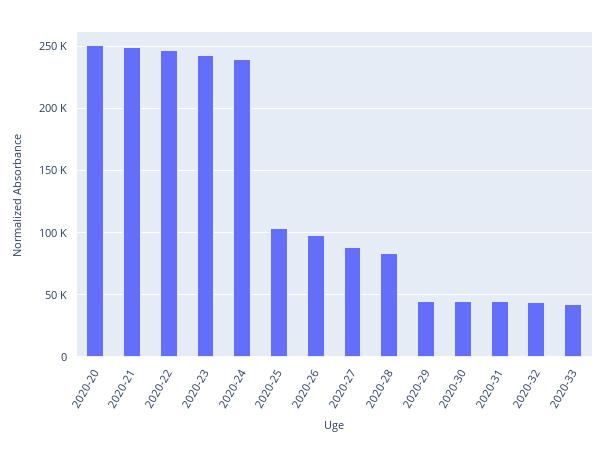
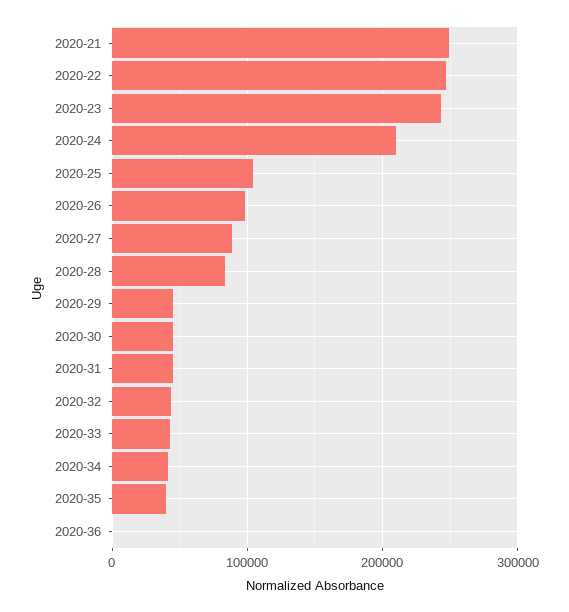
2020-20: 250000 -> none
2020-24: 240000 -> 210000
2020-34: none -> 40000
2020-35: none -> 40000
2020-36: none -> 0

